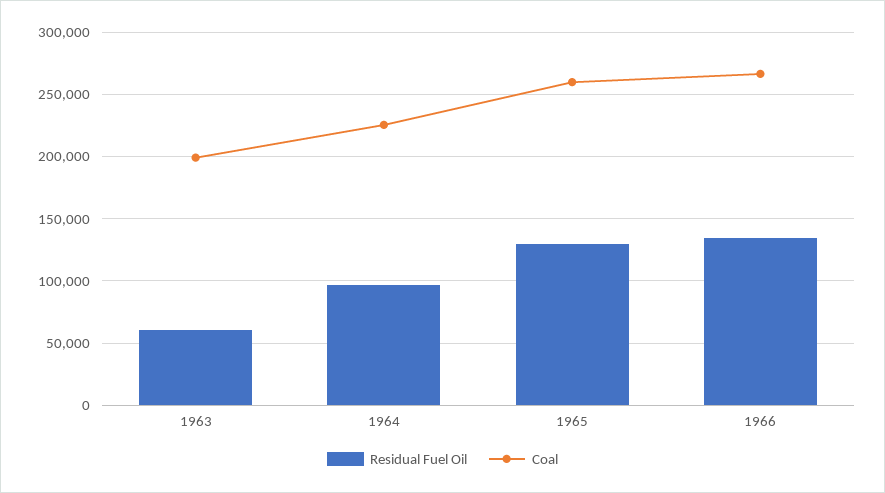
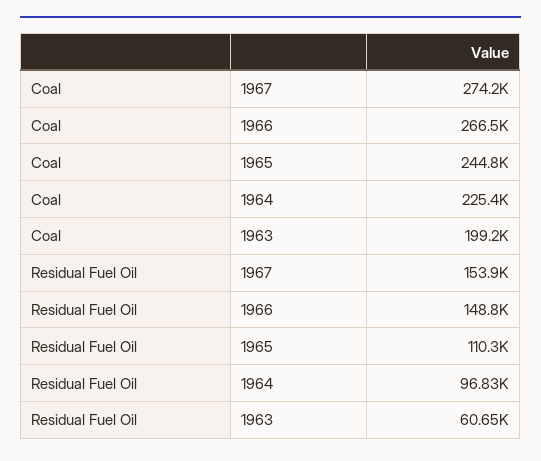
Residual Fuel Oil, 1965: 130000 -> 110300
Coal, 1965: 260000 -> 244800
Residual Fuel Oil, 1966: 135000 -> 148800
Coal, 1967: none -> 274200
Residual Fuel Oil, 1967: none -> 153900

